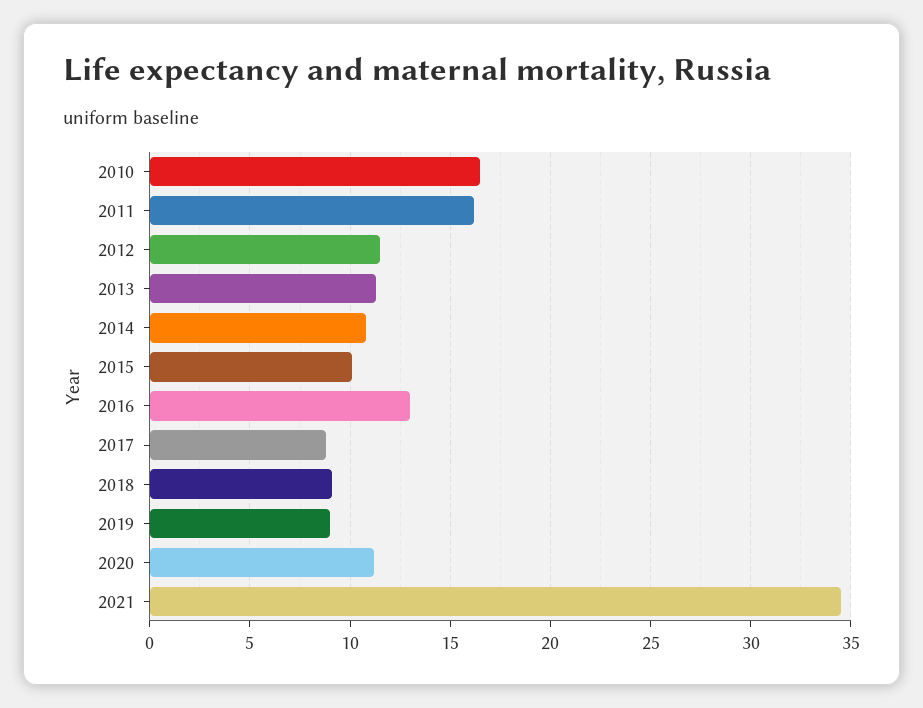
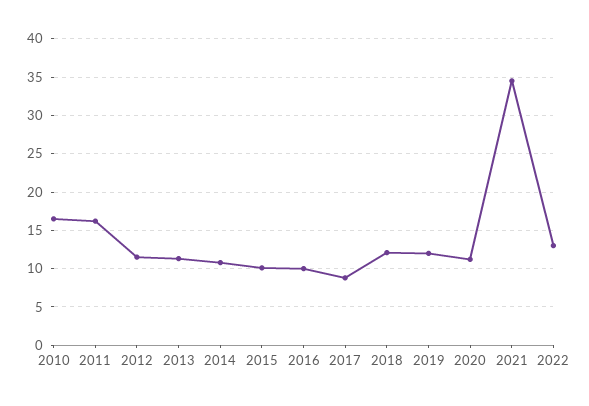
2016: 13 -> 10
2018: 9 -> 12
2019: 9 -> 12
2022: none -> 13

